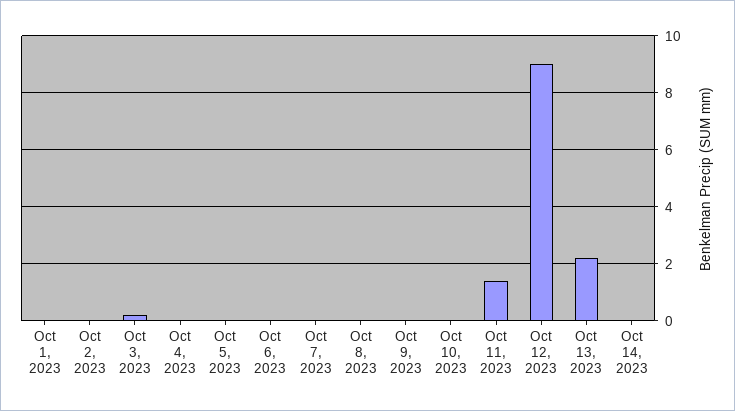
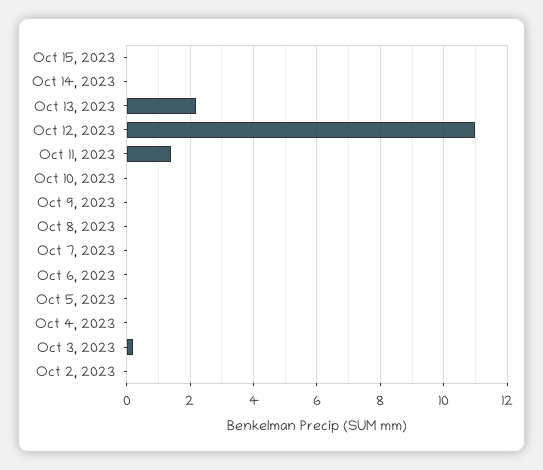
Oct 1, 2023: 0 -> none
Oct 12, 2023: 9 -> 11
Oct 15, 2023: none -> 0

